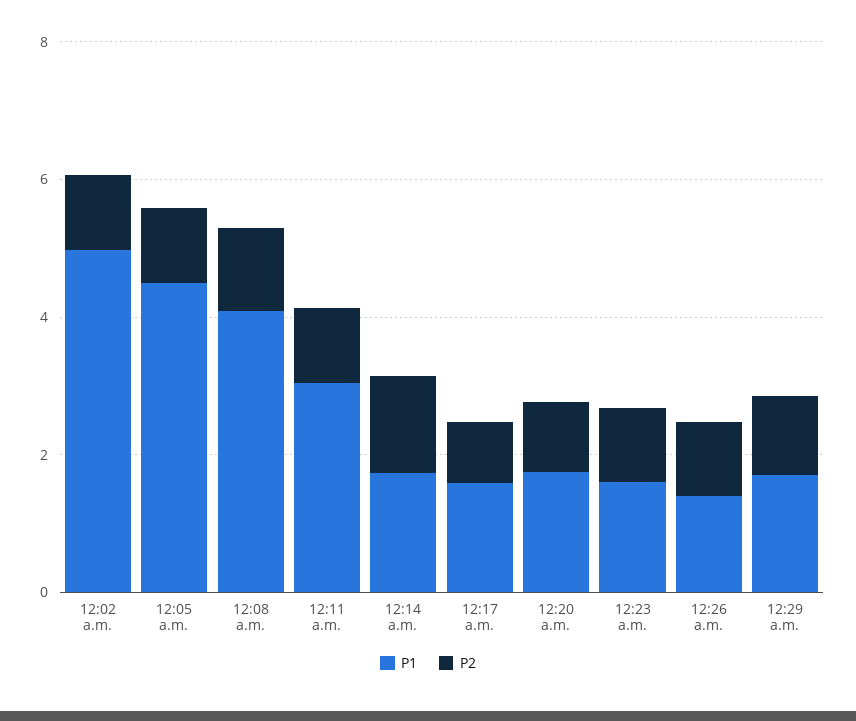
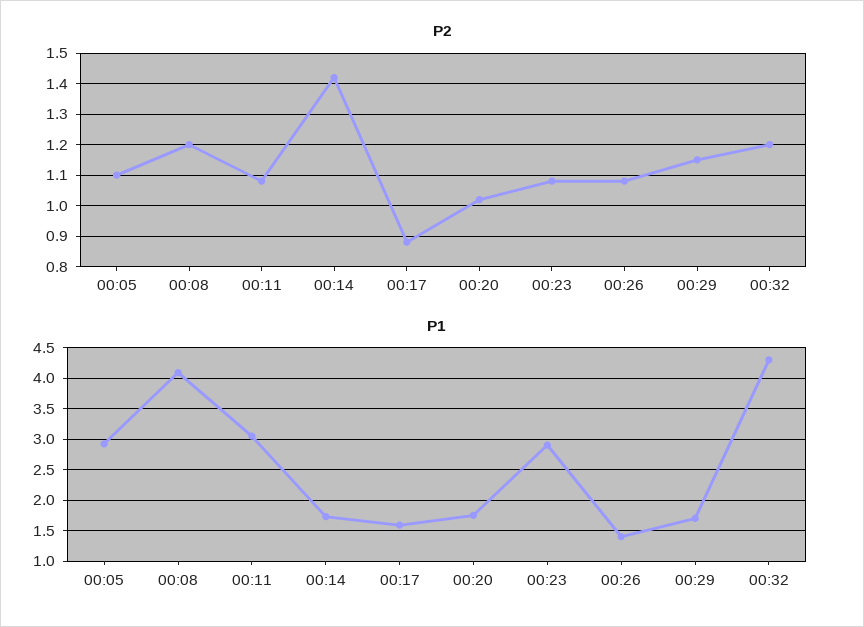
P1, 12:02 a.m.: 5 -> none
P2, 12:02 a.m.: 1 -> none
P1, 12:05 a.m.: 4.5 -> 2.9
P1, 12:23 a.m.: 1.5 -> 2.9
P2, 00:32: none -> 1.2
P1, 00:32: none -> 4.3

